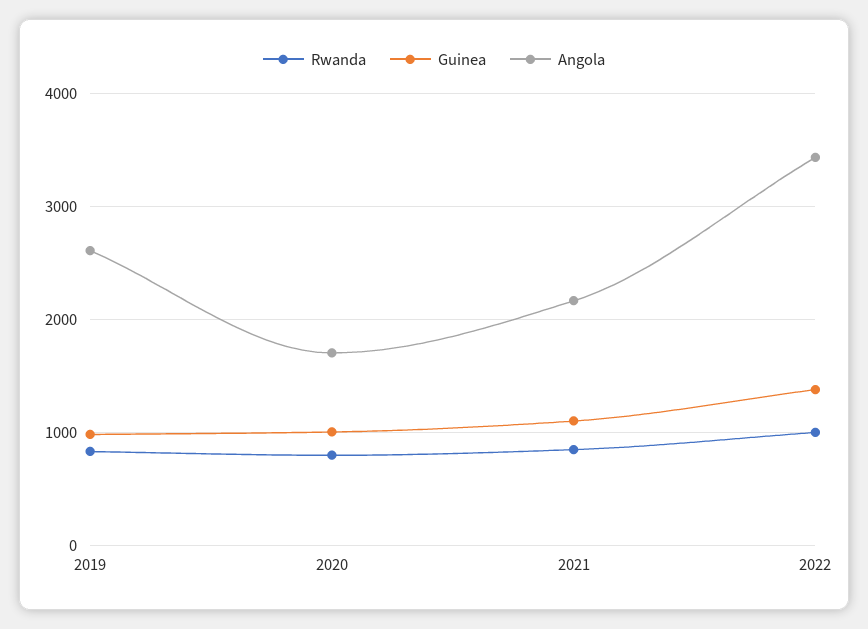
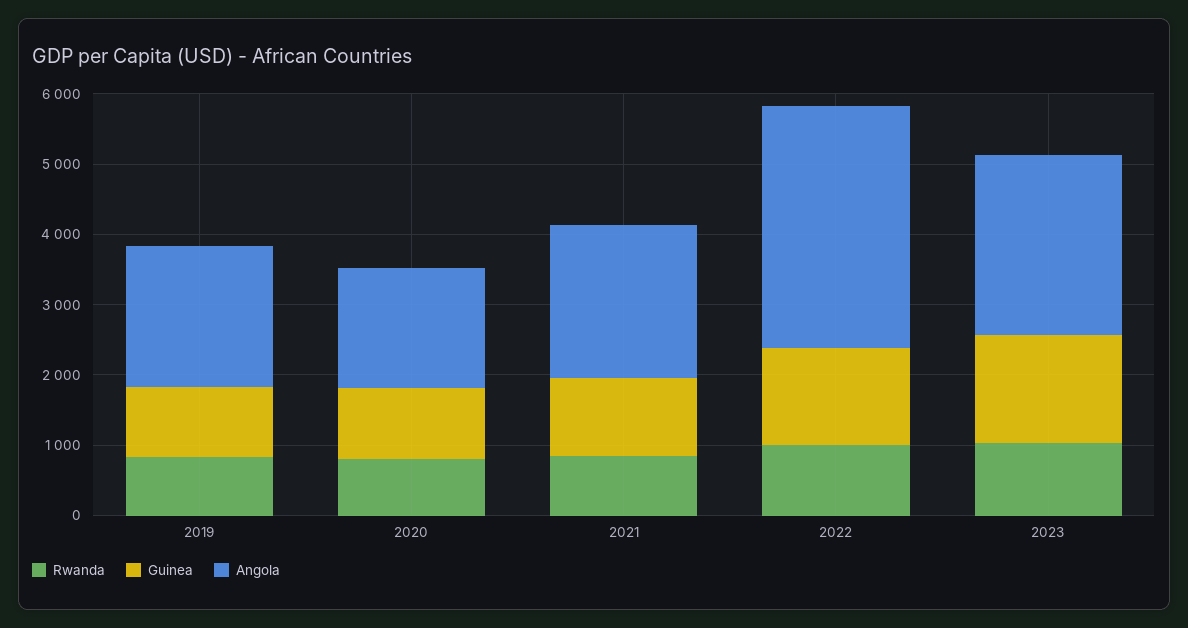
Angola, 2019: 2600 -> 2000
Rwanda, 2023: none -> 1000
Guinea, 2023: none -> 1600
Angola, 2023: none -> 2600

